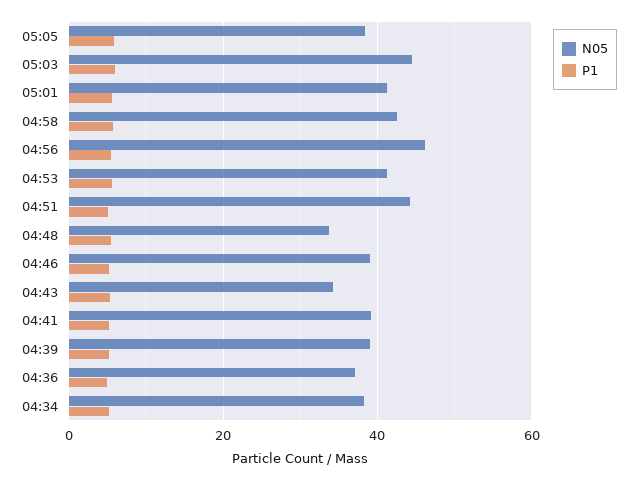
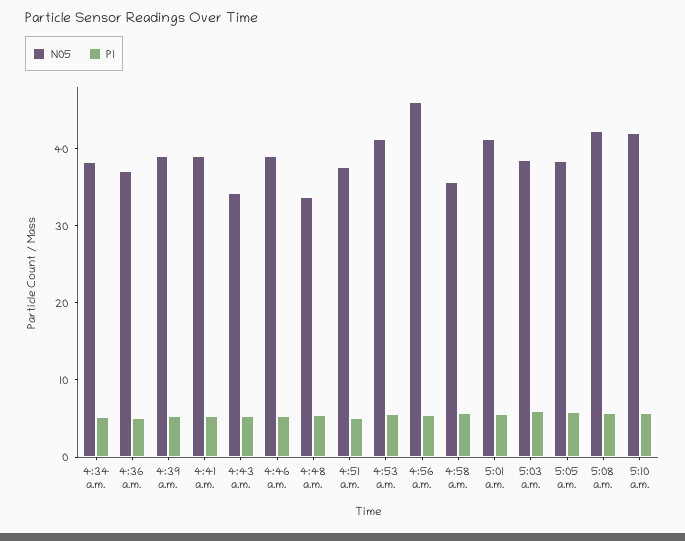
N05, 05:03: 44 -> 38
N05, 04:58: 42 -> 36
N05, 04:51: 44 -> 38
N05, 5:08 a.m.: none -> 42
P1, 5:08 a.m.: none -> 6
N05, 5:10 a.m.: none -> 42
P1, 5:10 a.m.: none -> 6

